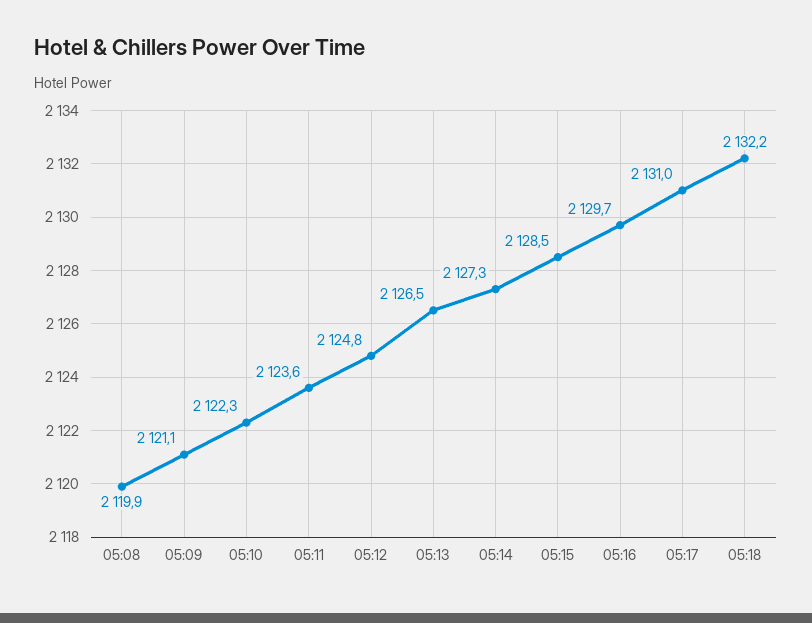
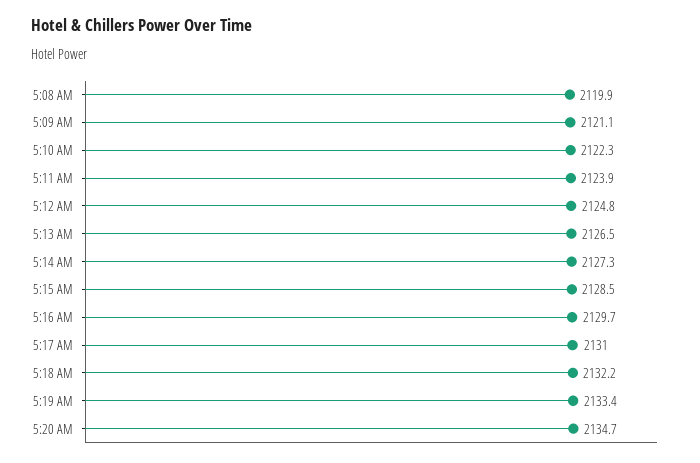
05:11: 2123.6 -> 2123.9
5:19 AM: none -> 2133.4
5:20 AM: none -> 2134.7

